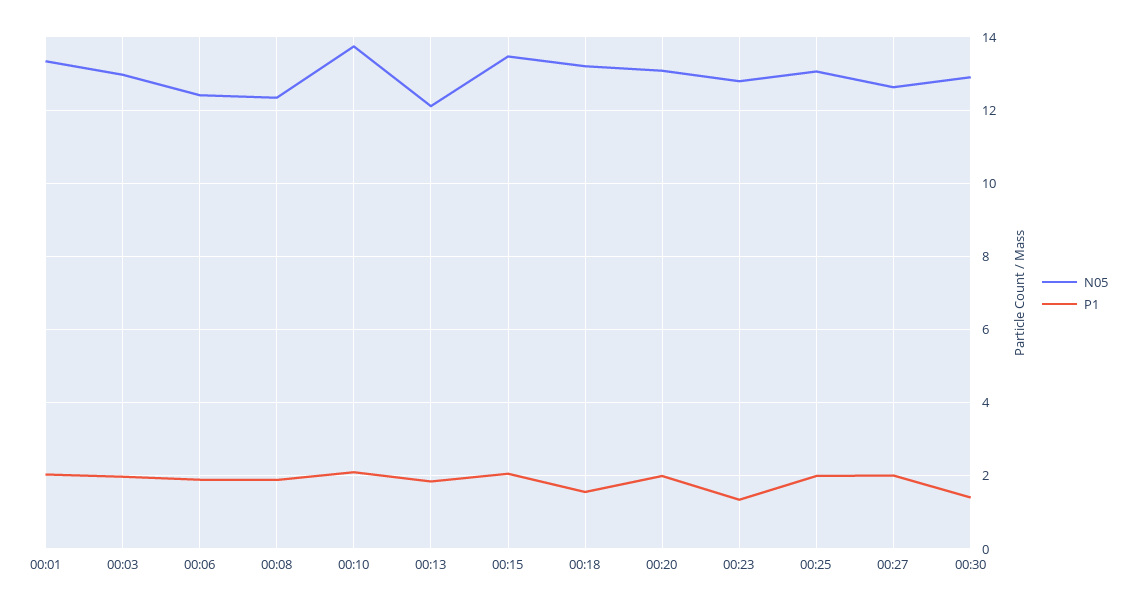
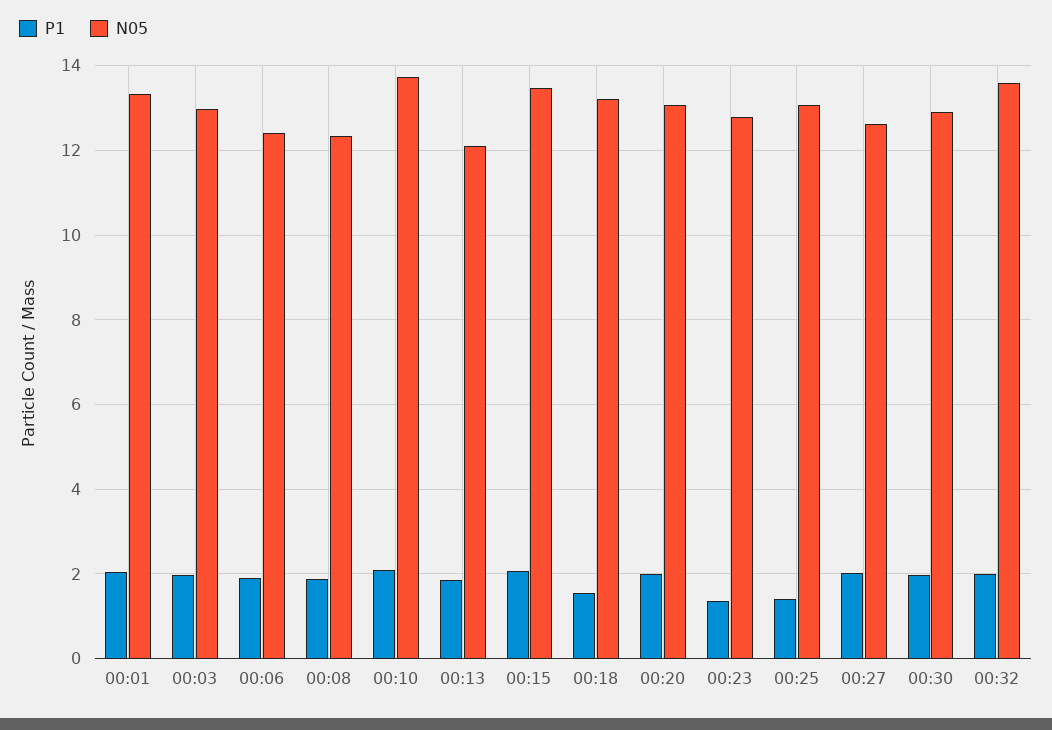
P1, 00:25: 2 -> 1.4
P1, 00:30: 1.4 -> 2
P1, 00:32: none -> 2
N05, 00:32: none -> 13.6

